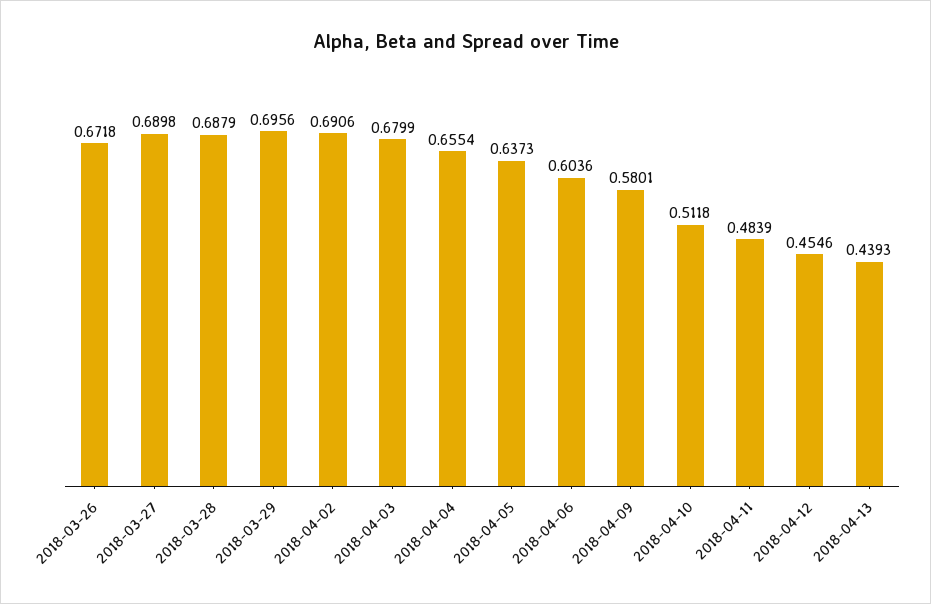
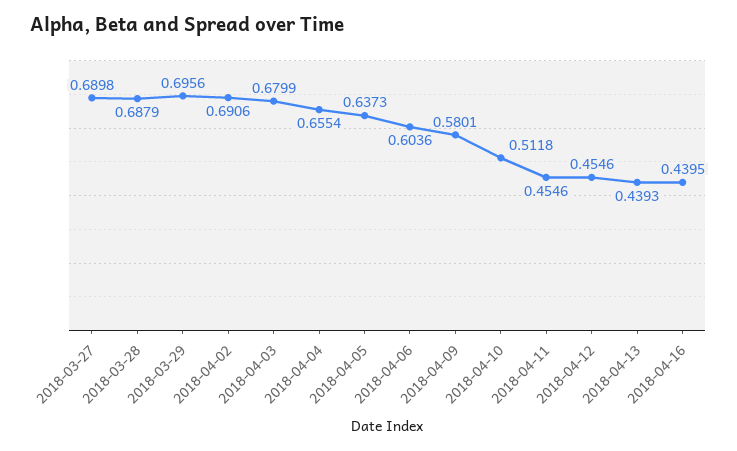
2018-03-26: 0.6718 -> none
2018-04-11: 0.4839 -> 0.4546
2018-04-16: none -> 0.4395

